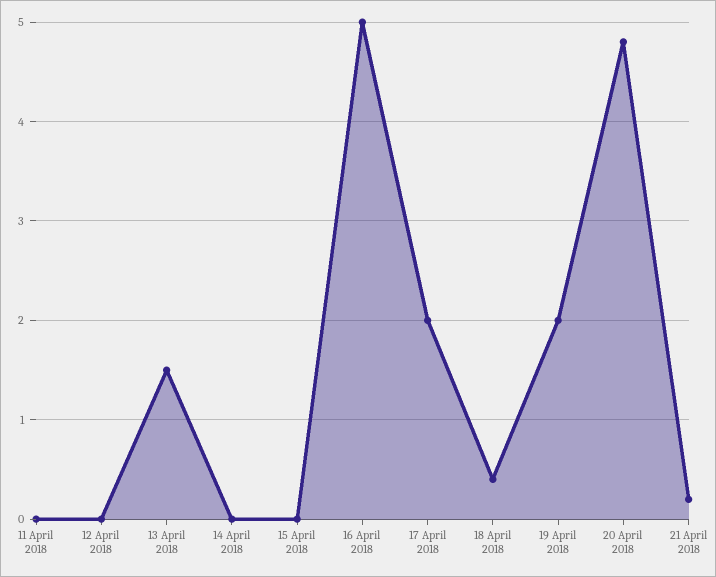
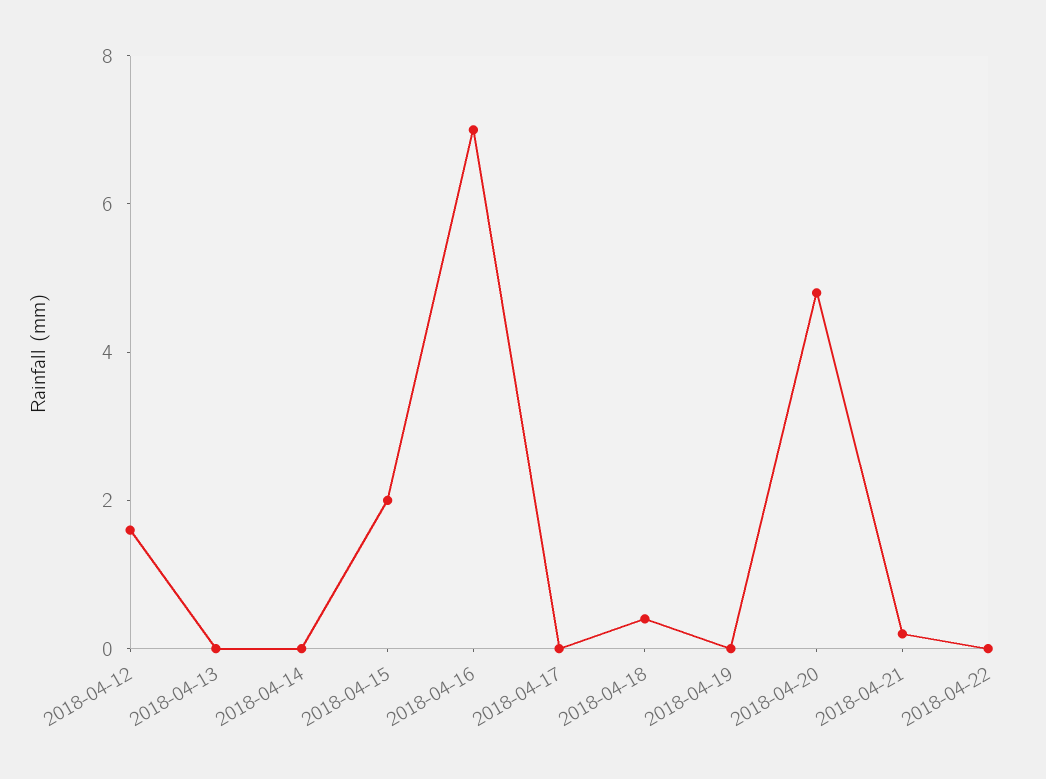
11 April 2018: 0 -> none
12 April 2018: 0 -> 1.5
13 April 2018: 1.5 -> 0
15 April 2018: 0 -> 2
16 April 2018: 5 -> 7
17 April 2018: 2 -> 0
19 April 2018: 2 -> 0
2018-04-22: none -> 0

